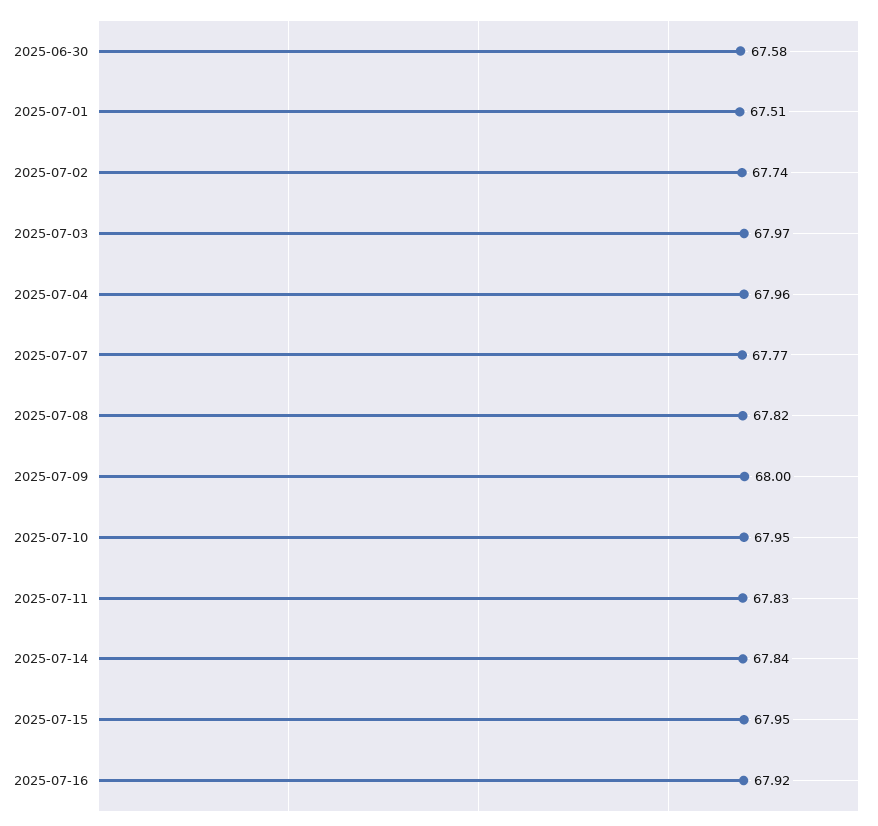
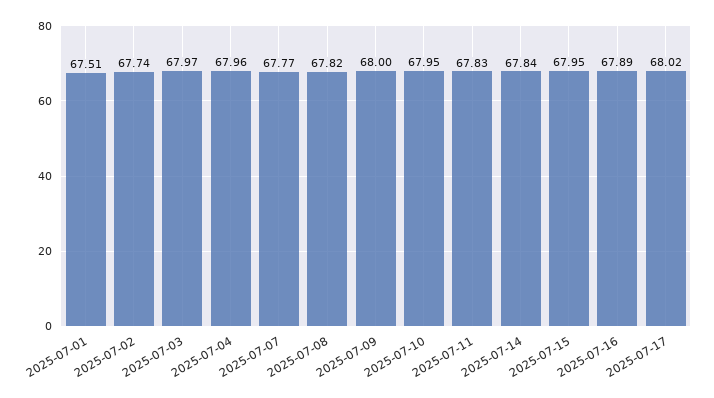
2025-06-30: 67.58 -> none
2025-07-16: 67.92 -> 67.89
2025-07-17: none -> 68.02

